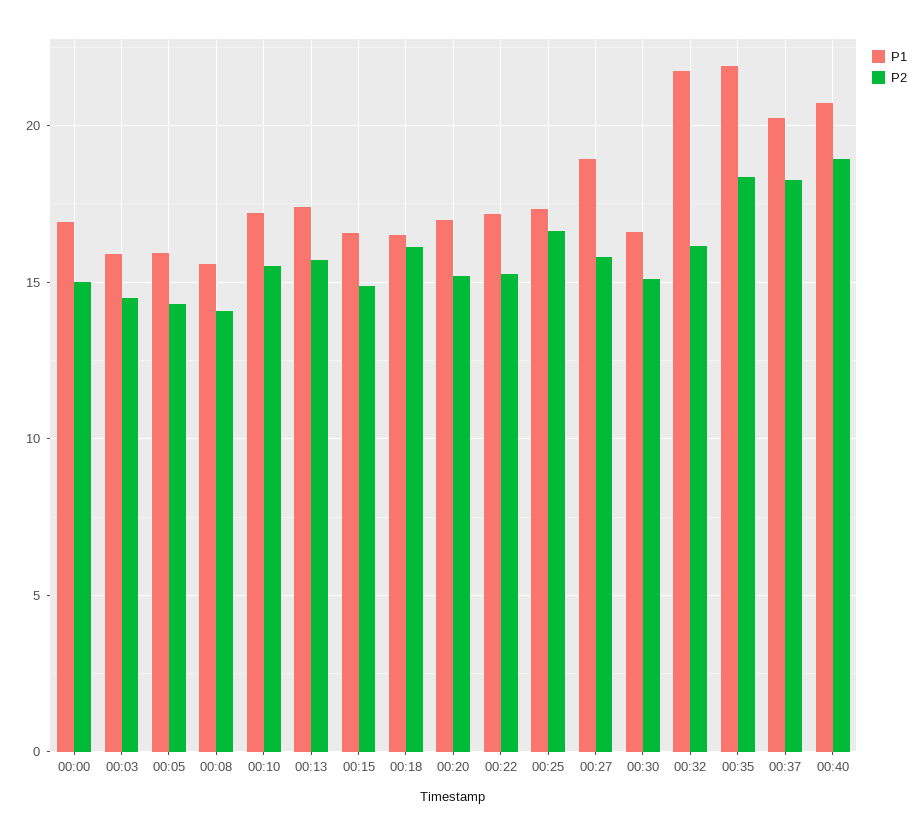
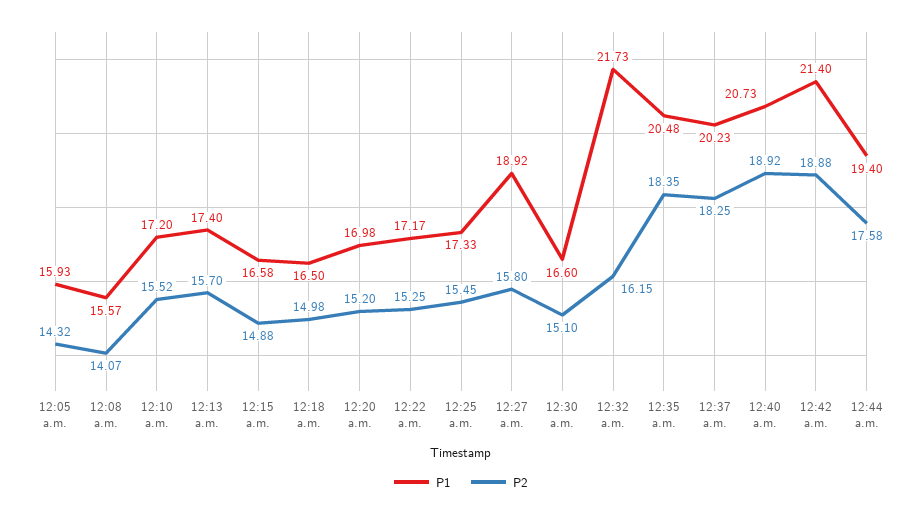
P1, 00:00: 17 -> none
P2, 00:00: 15 -> none
P1, 00:03: 16 -> none
P2, 00:03: 14.5 -> none
P2, 00:18: 16 -> 14.98
P2, 00:25: 16.5 -> 15.45
P1, 00:35: 22 -> 20.48
P1, 12:42 a.m.: none -> 21.4
P2, 12:42 a.m.: none -> 18.88
P1, 12:44 a.m.: none -> 19.4
P2, 12:44 a.m.: none -> 17.58

